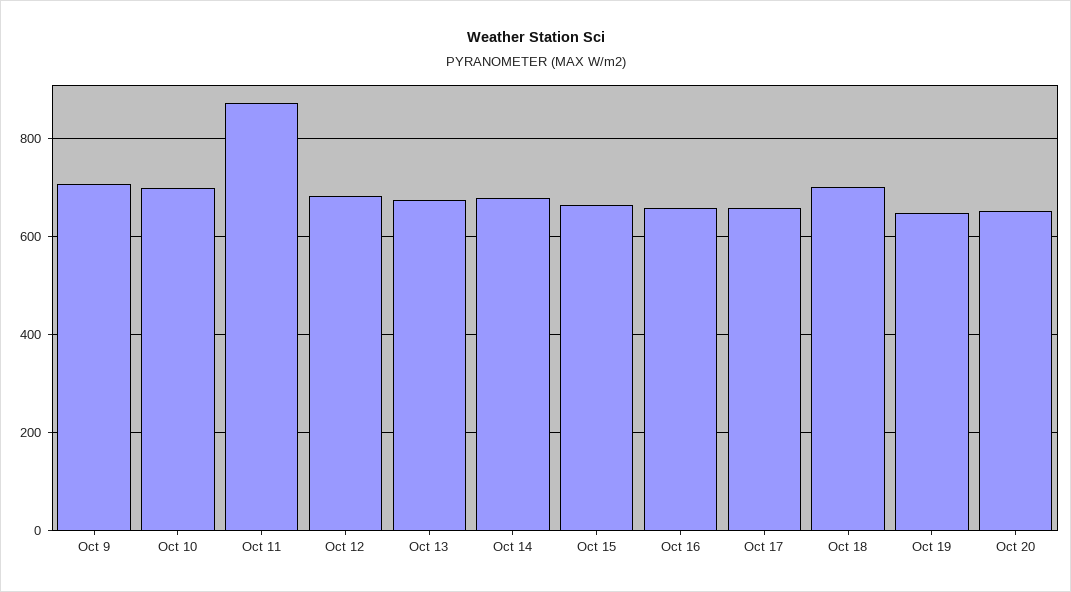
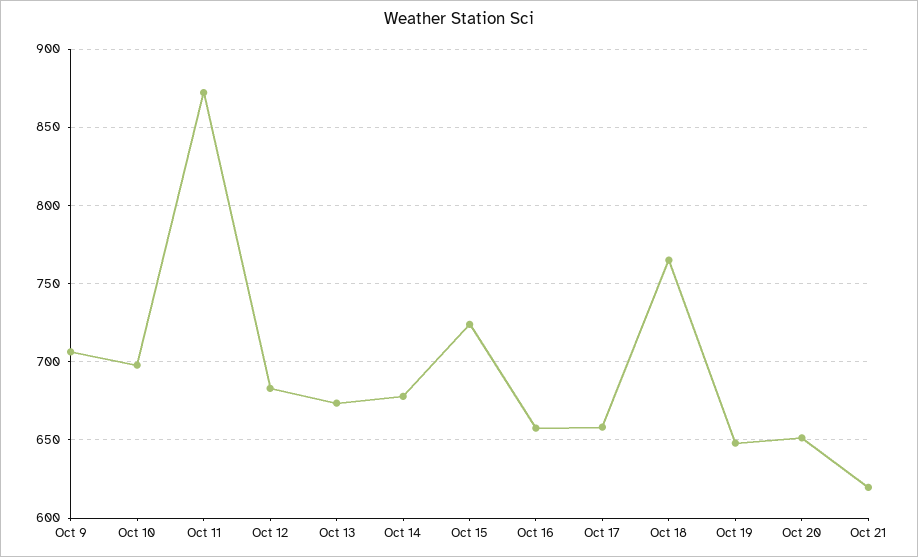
Oct 15: 660 -> 725
Oct 18: 700 -> 765
Oct 21: none -> 620

